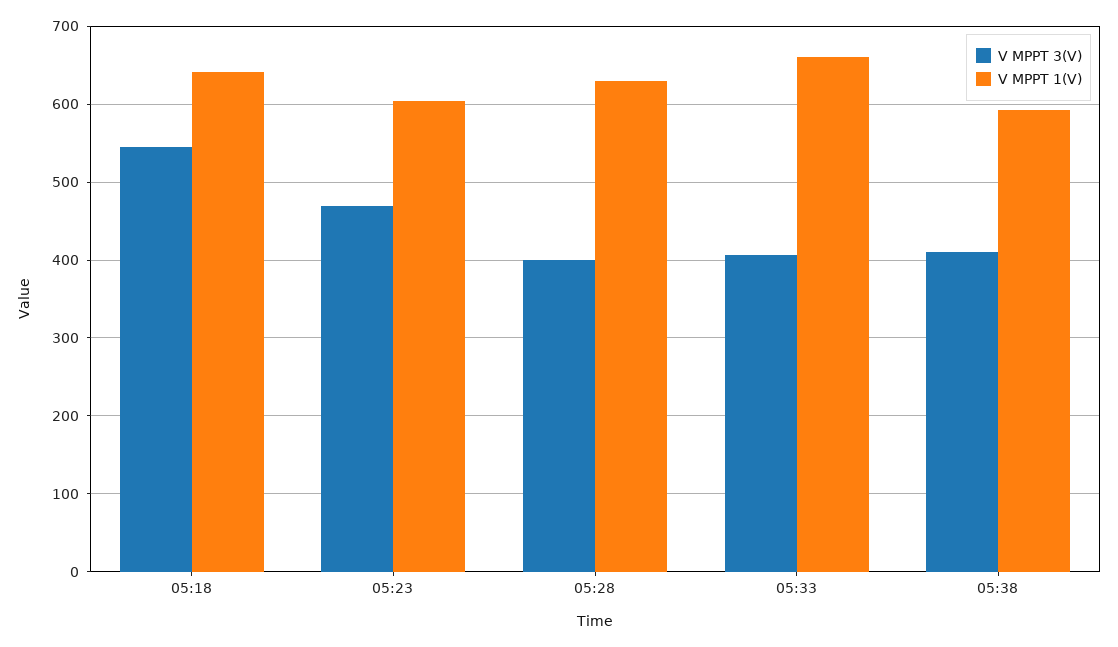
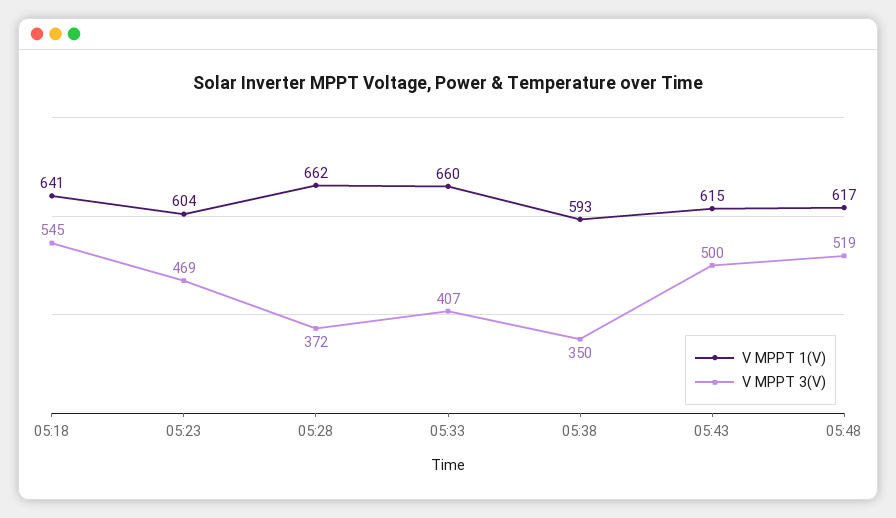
V MPPT 3(V), 05:28: 400 -> 372
V MPPT 1(V), 05:28: 630 -> 662
V MPPT 3(V), 05:38: 410 -> 350
V MPPT 1(V), 05:43: none -> 615
V MPPT 3(V), 05:43: none -> 500
V MPPT 1(V), 05:48: none -> 617
V MPPT 3(V), 05:48: none -> 519

